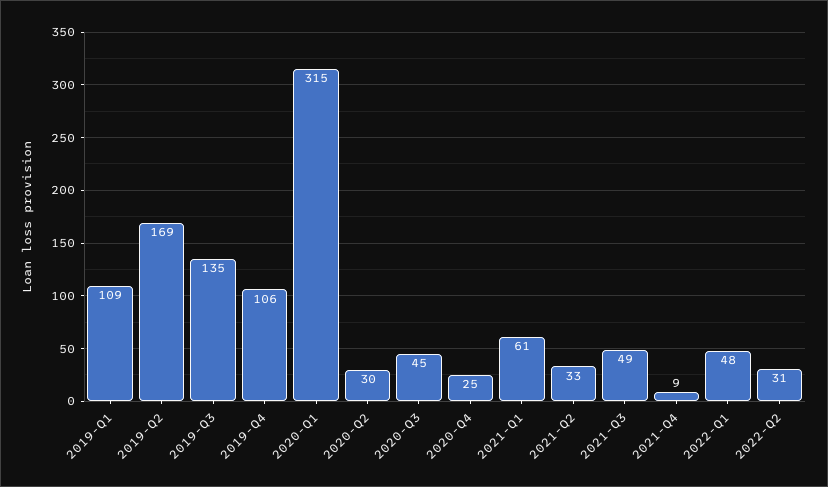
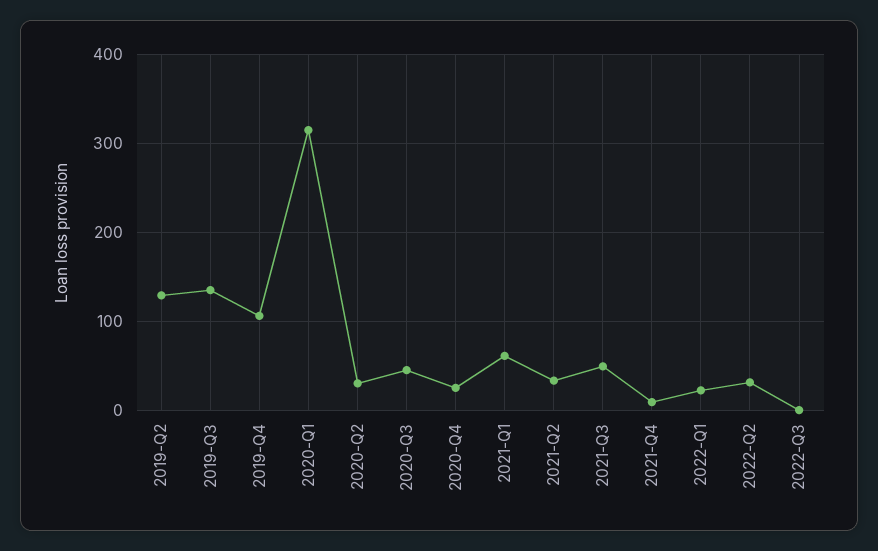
2019-Q1: 109 -> none
2019-Q2: 169 -> 130
2022-Q1: 48 -> 20
2022-Q3: none -> 0

